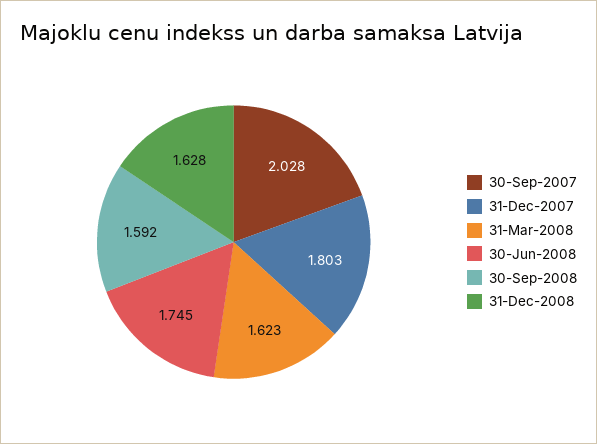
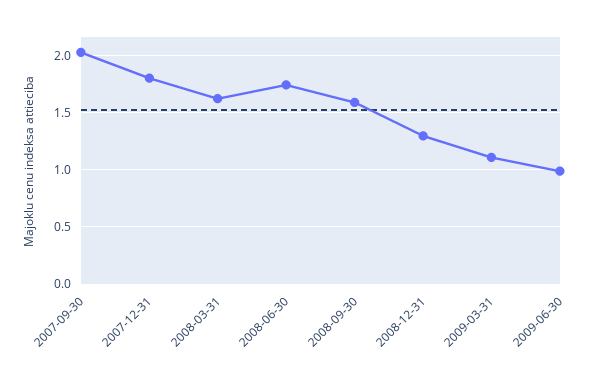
31-Dec-2008: 1.628 -> 1.3
2009-03-31: none -> 1.1
2009-06-30: none -> 1

